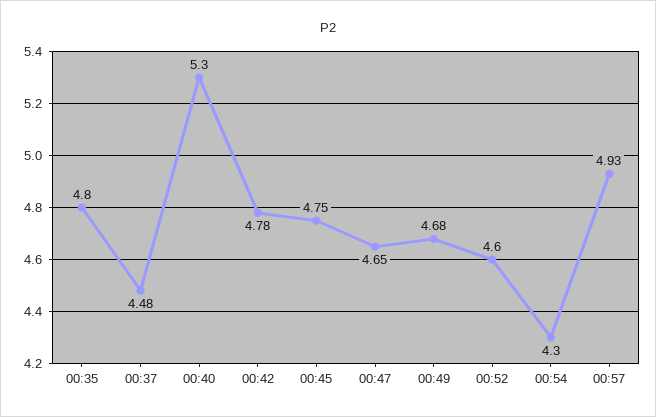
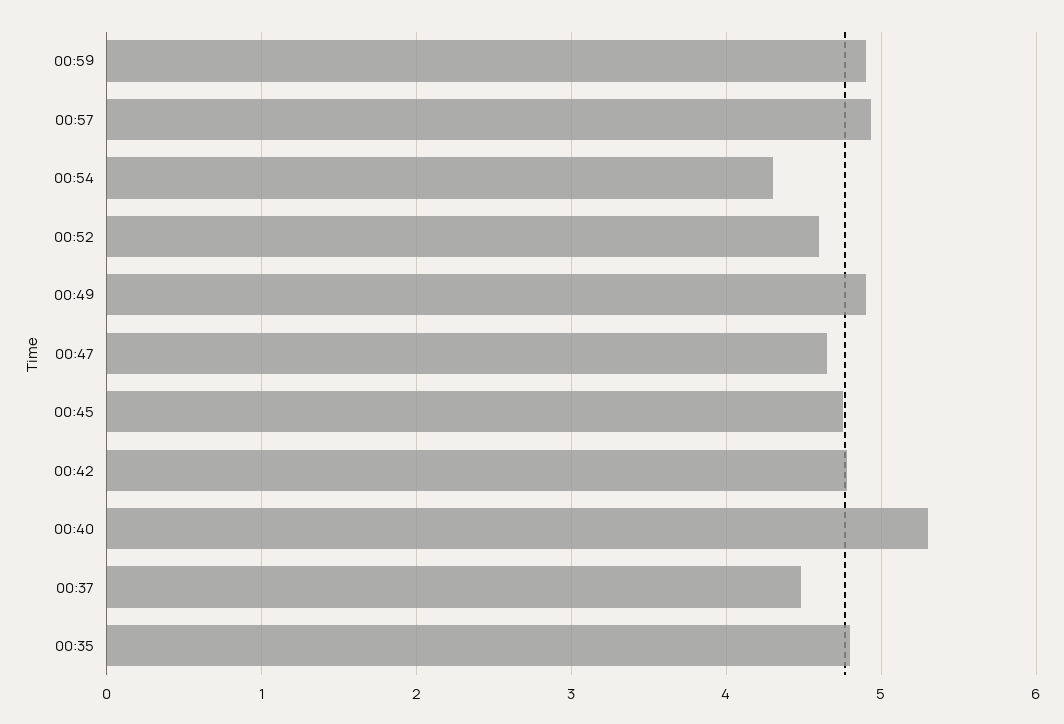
00:49: 4.68 -> 4.9
00:59: none -> 4.9

